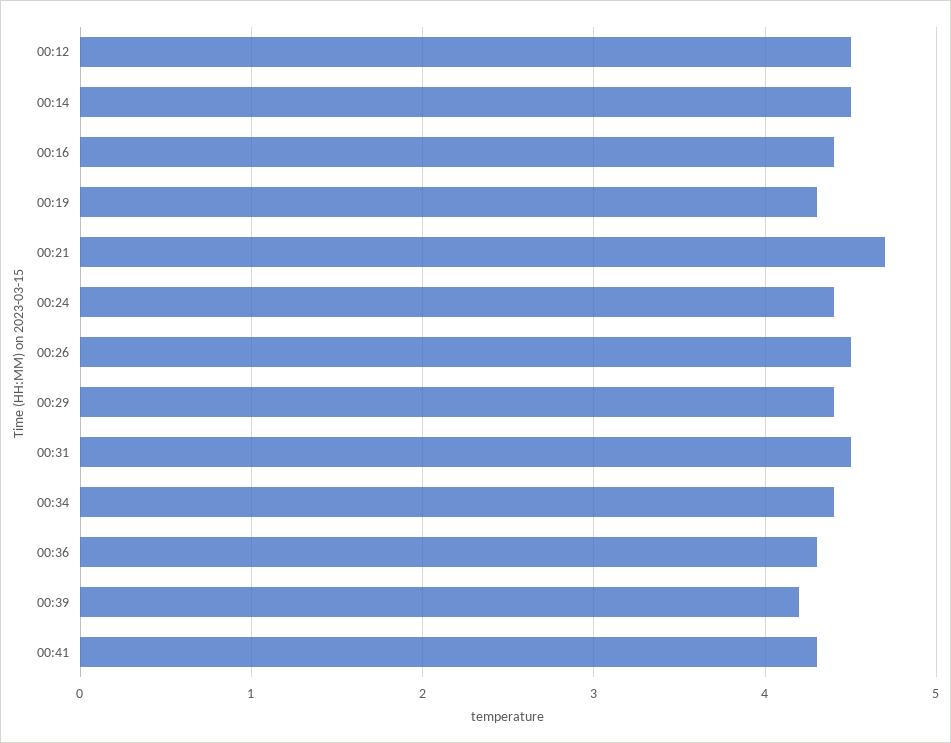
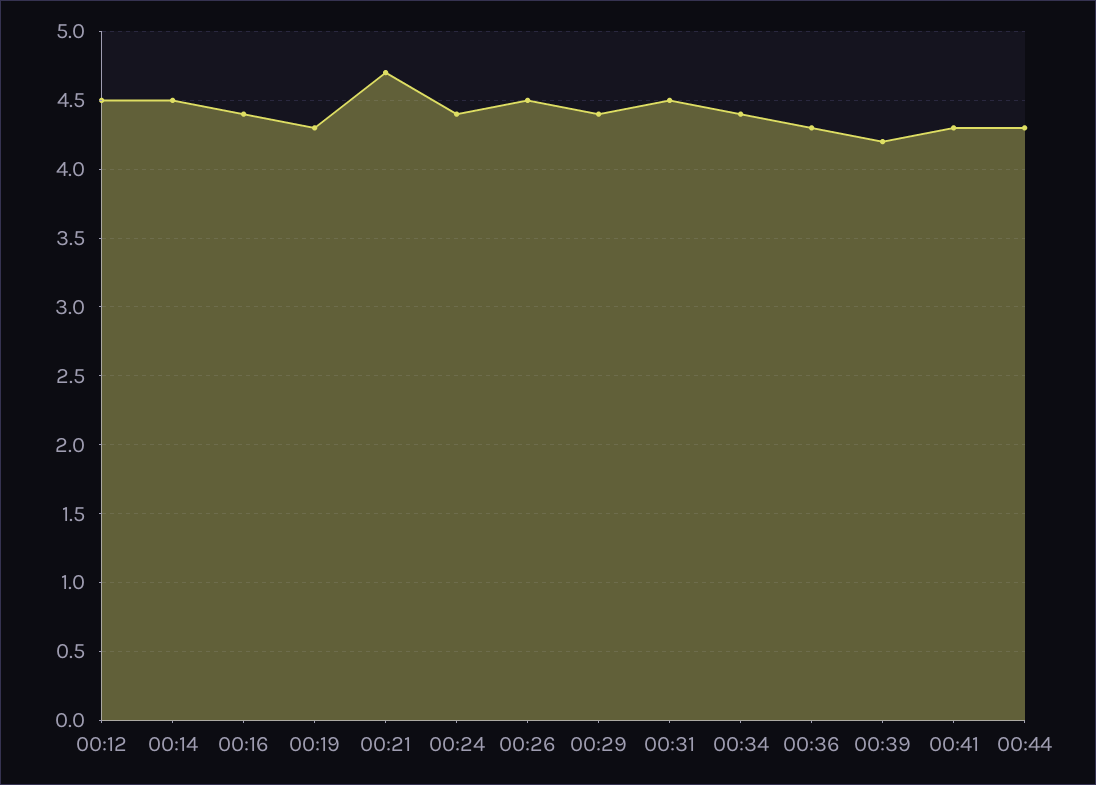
00:44: none -> 4.3

